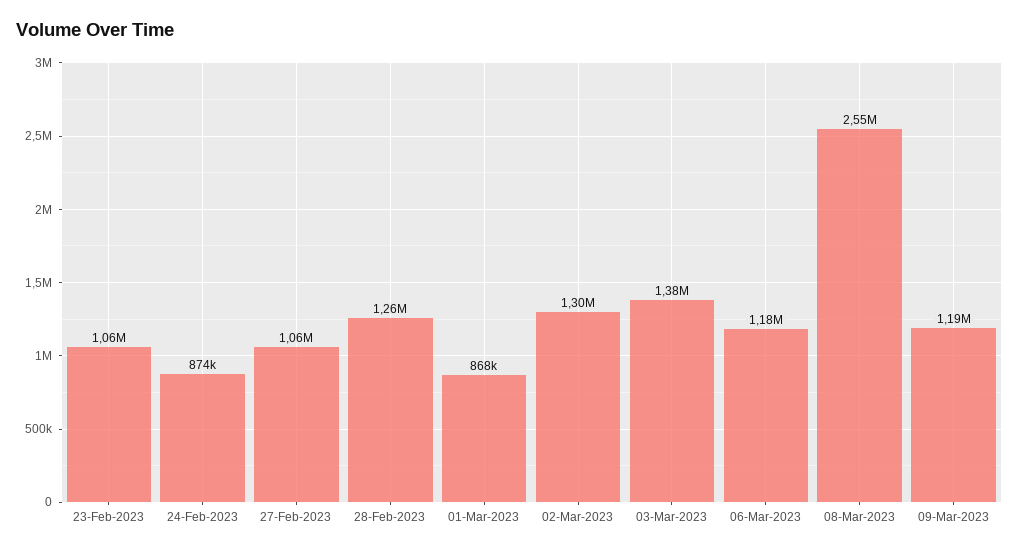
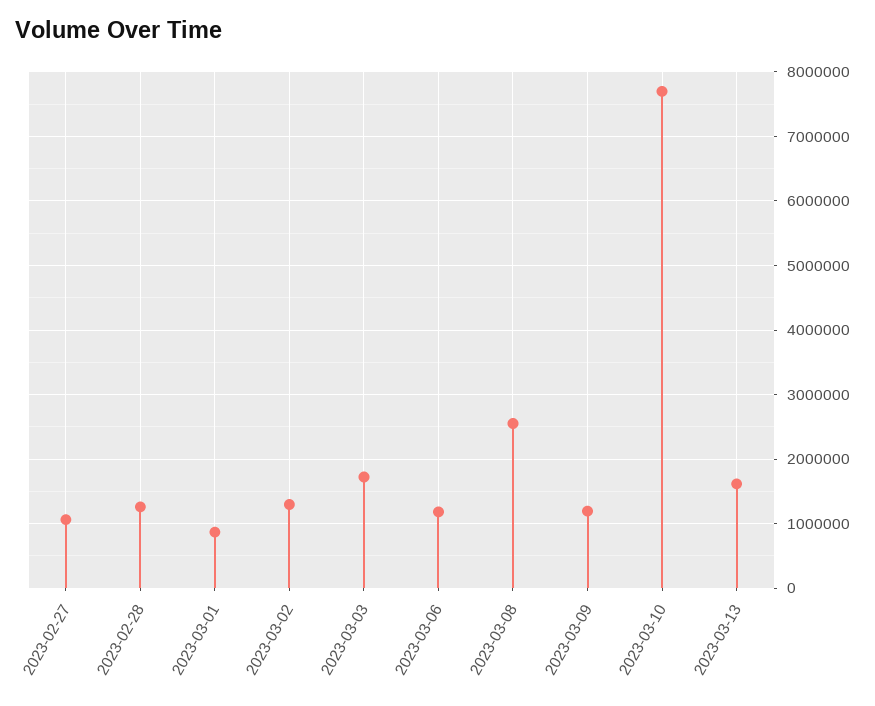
23-Feb-2023: 1060000 -> none
24-Feb-2023: 874000 -> none
03-Mar-2023: 1380000 -> 1700000
2023-03-10: none -> 7700000
2023-03-13: none -> 1600000

